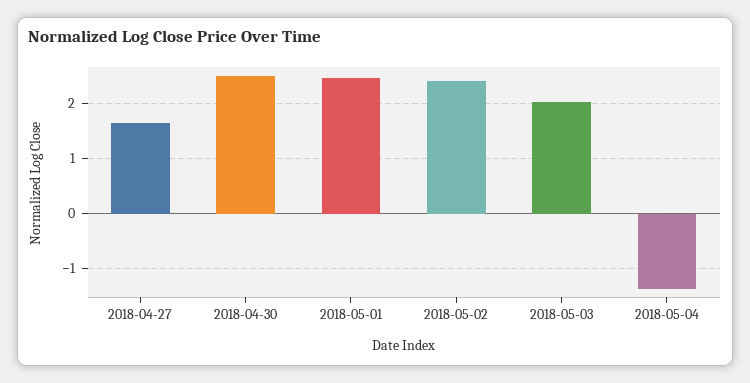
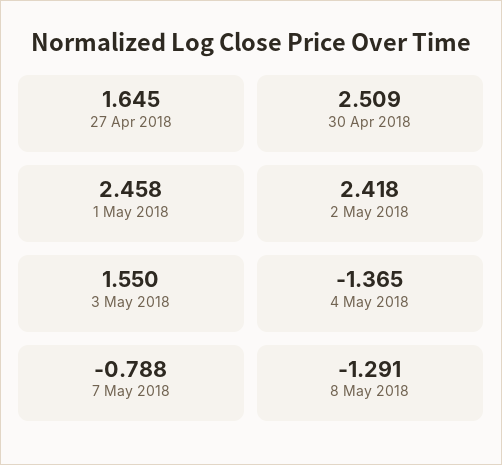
2018-05-03: 2 -> 1.55
7 May 2018: none -> -0.788
8 May 2018: none -> -1.291

